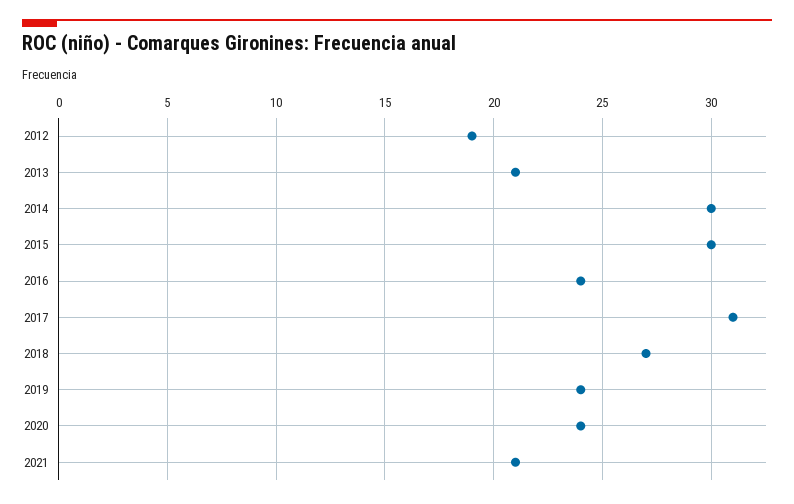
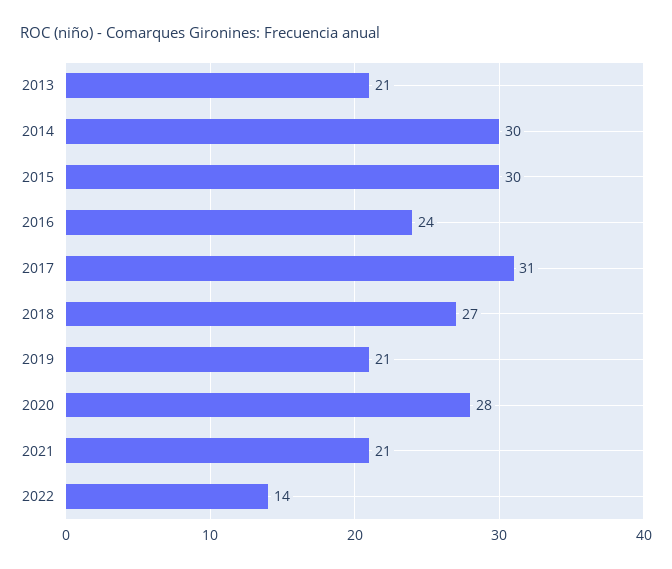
2012: 19 -> none
2019: 24 -> 21
2020: 24 -> 28
2022: none -> 14

